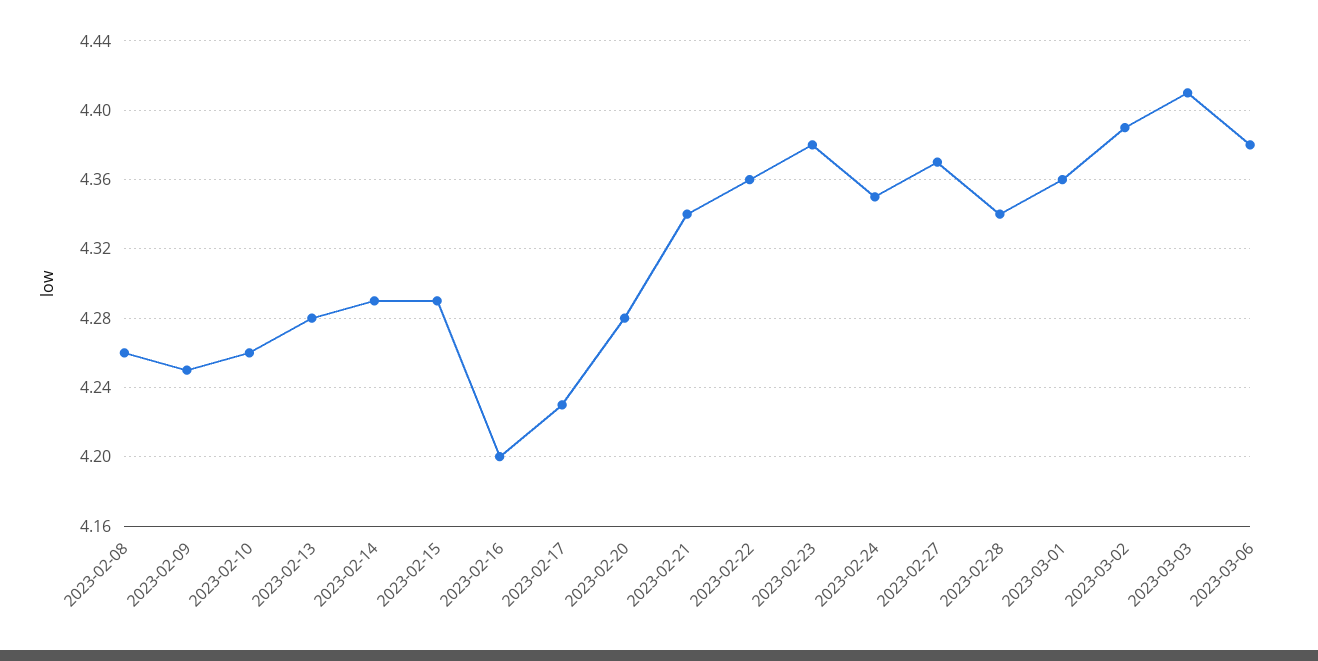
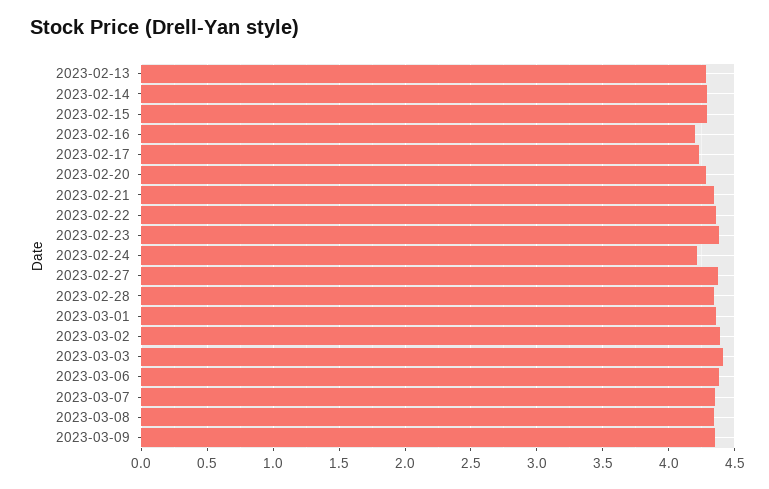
2023-02-08: 4.26 -> none
2023-02-09: 4.25 -> none
2023-02-10: 4.26 -> none
2023-02-24: 4.35 -> 4.2
2023-03-07: none -> 4.35
2023-03-08: none -> 4.35
2023-03-09: none -> 4.35

